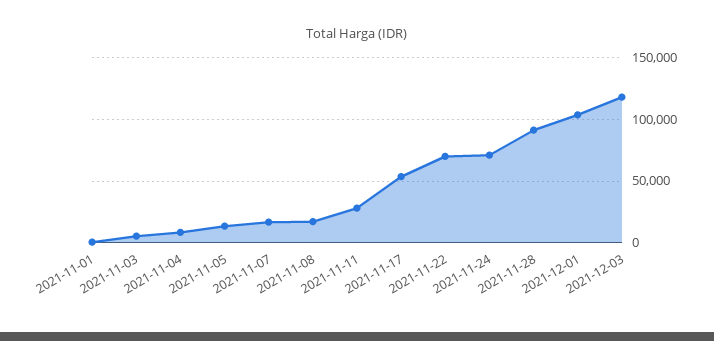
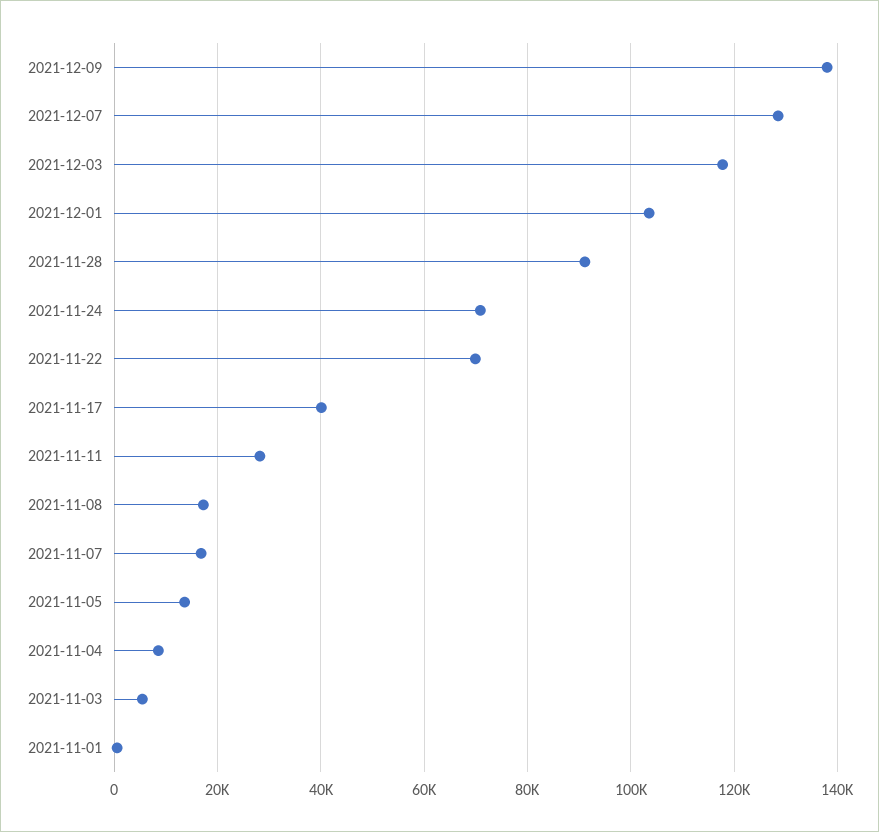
2021-11-17: 55000 -> 40000
2021-12-09: none -> 138000
2021-12-07: none -> 128000

